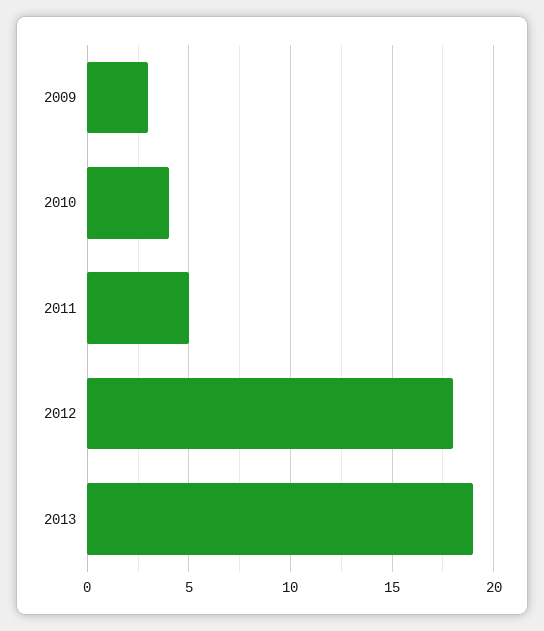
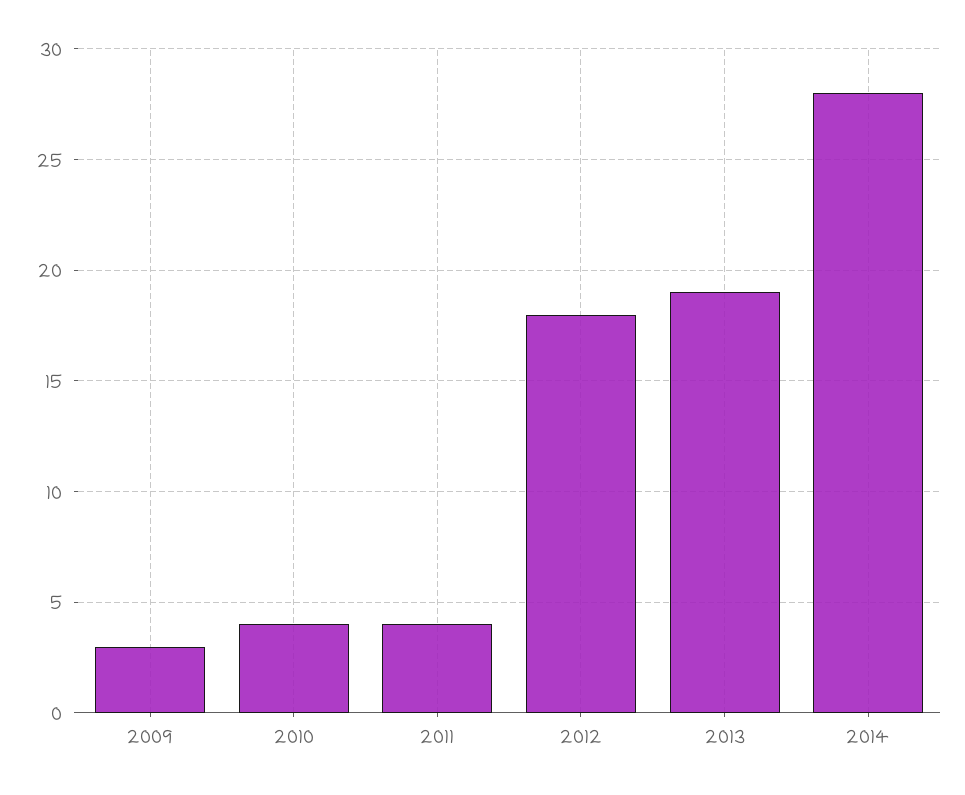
2011: 5 -> 4
2014: none -> 28

